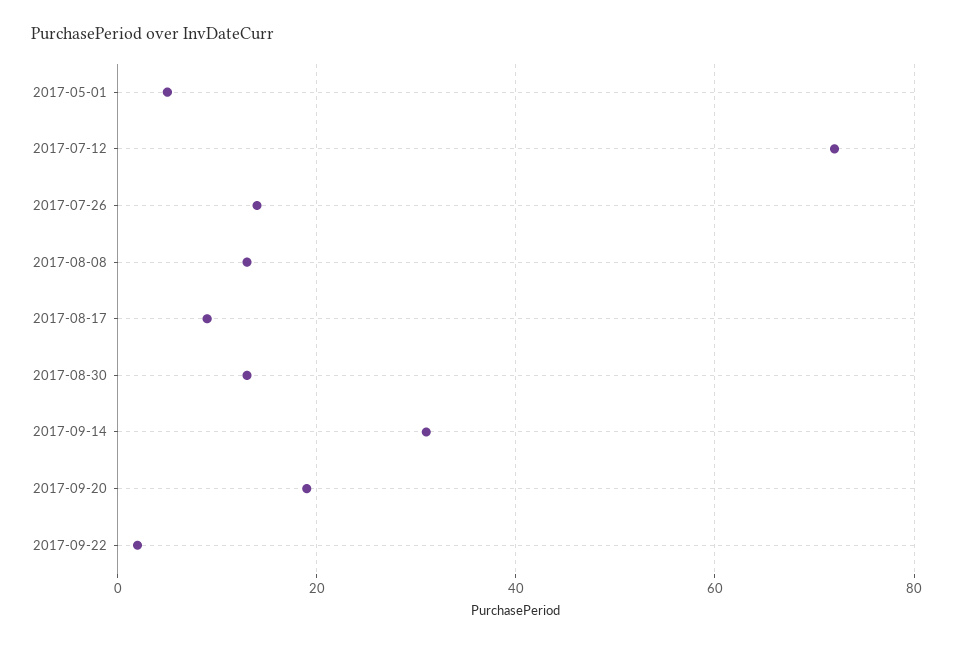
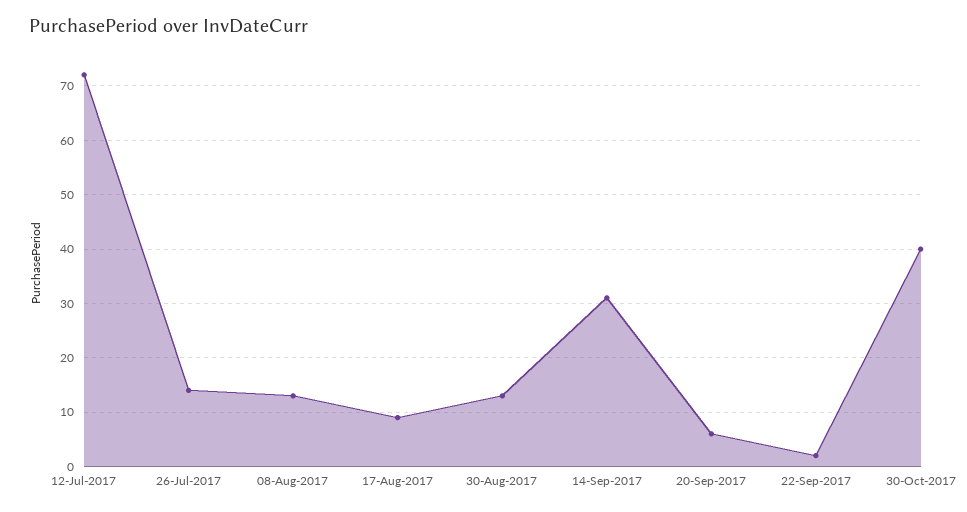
2017-05-01: 5 -> none
2017-09-20: 20 -> 5
30-Oct-2017: none -> 40

